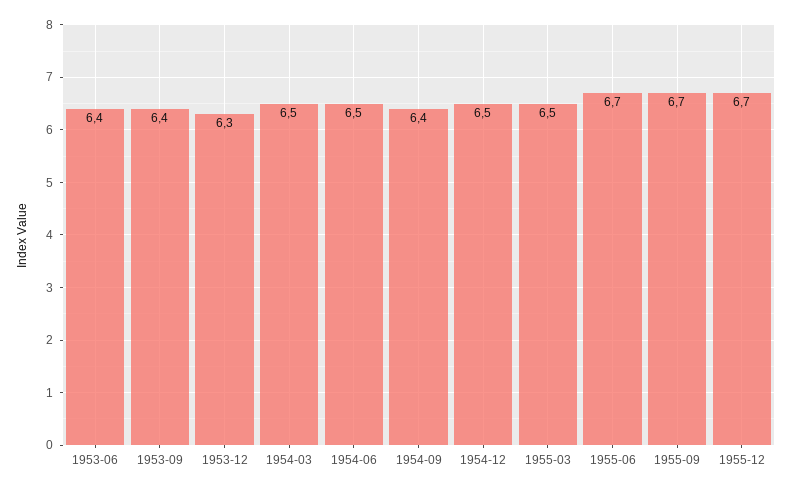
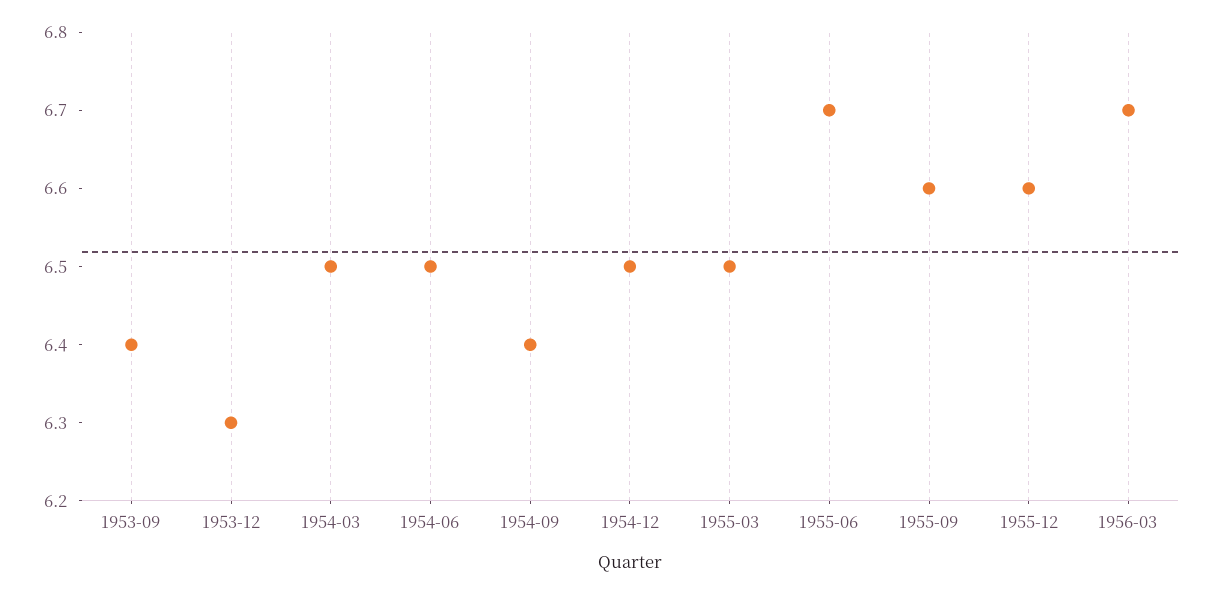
1953-06: 6.4 -> none
1955-09: 6.7 -> 6.6
1955-12: 6.7 -> 6.6
1956-03: none -> 6.7

